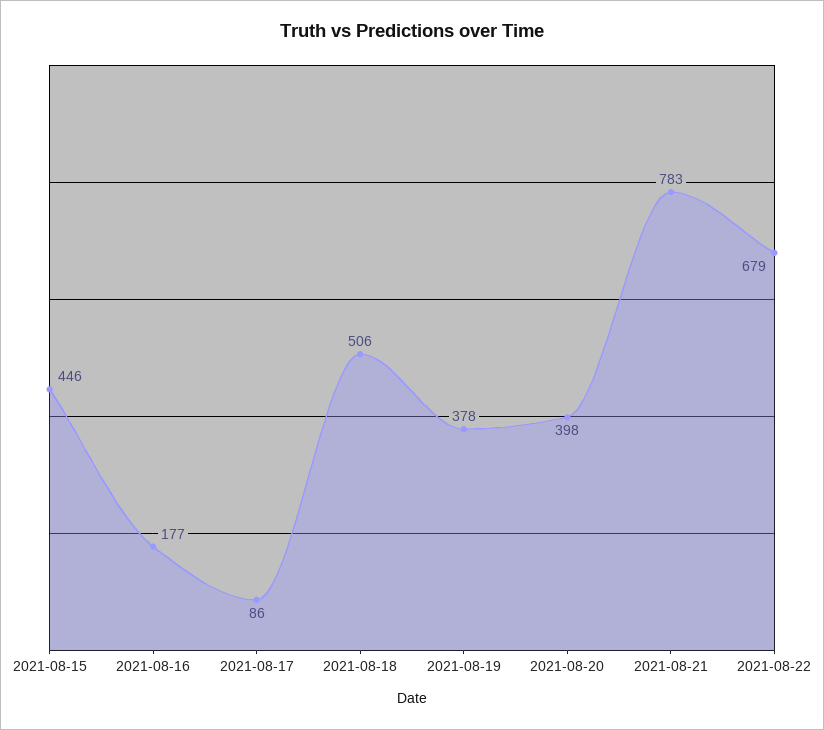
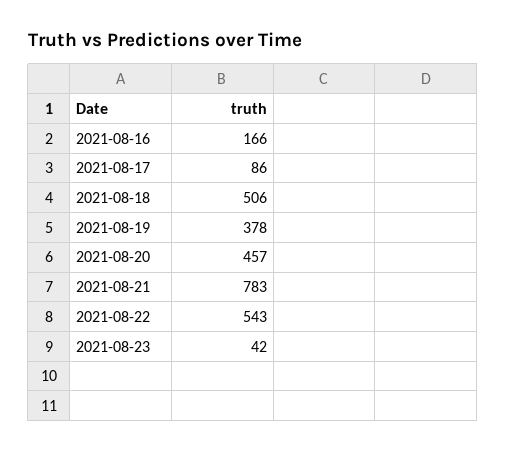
2021-08-15: 446 -> none
2021-08-16: 177 -> 166
2021-08-20: 398 -> 457
2021-08-22: 679 -> 543
2021-08-23: none -> 42

